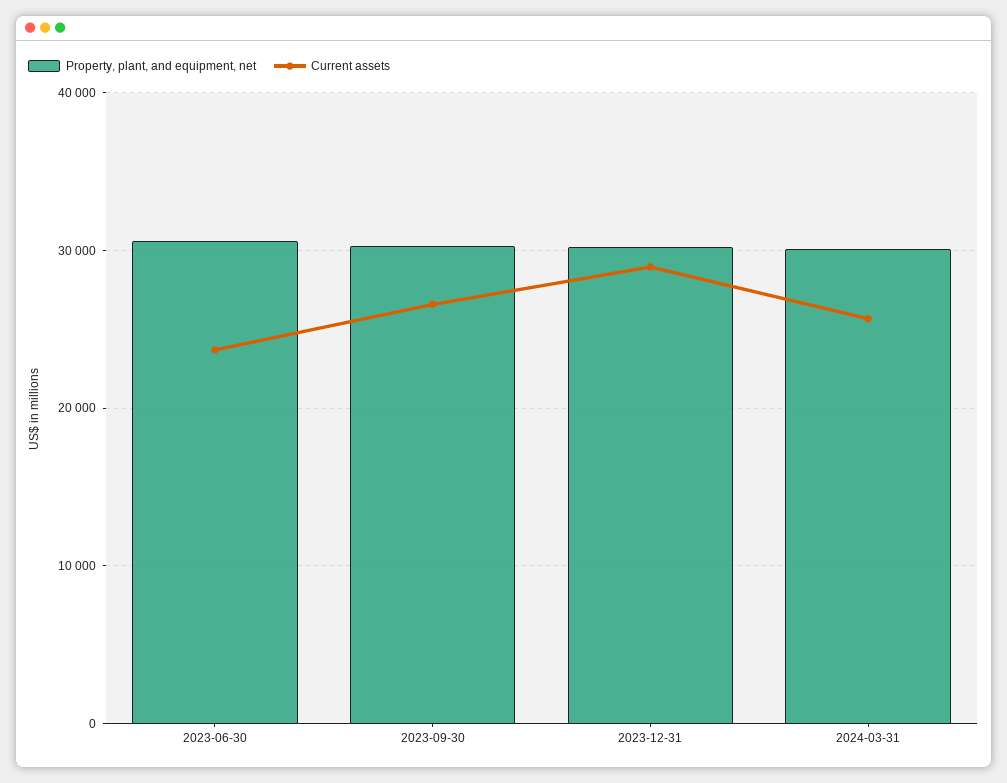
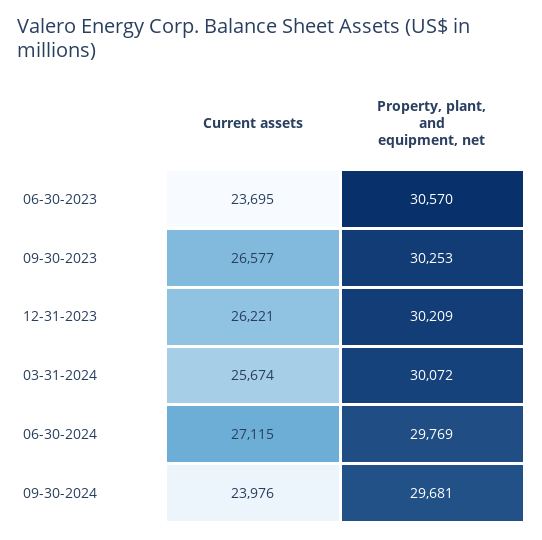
Current assets, 2023-12-31: 29000 -> 26221
Current assets, 06-30-2024: none -> 27115
Property, plant, and equipment, net, 06-30-2024: none -> 29769
Current assets, 09-30-2024: none -> 23976
Property, plant, and equipment, net, 09-30-2024: none -> 29681

